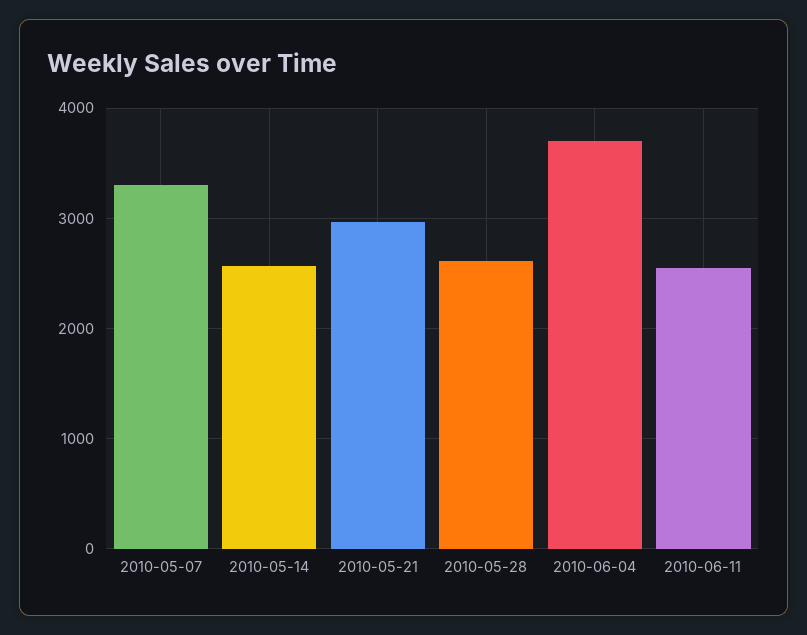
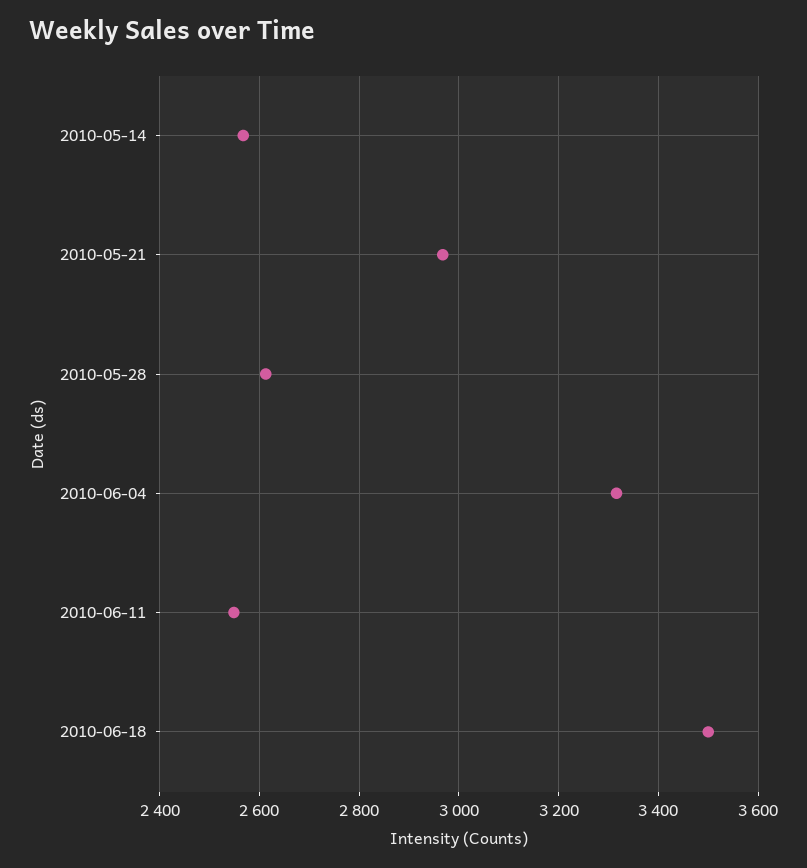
2010-05-07: 3300 -> none
2010-06-04: 3700 -> 3320
2010-06-18: none -> 3500

